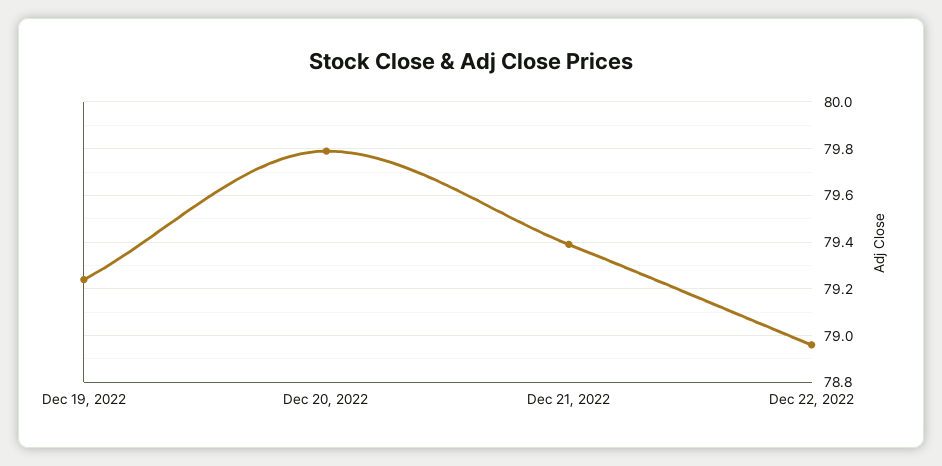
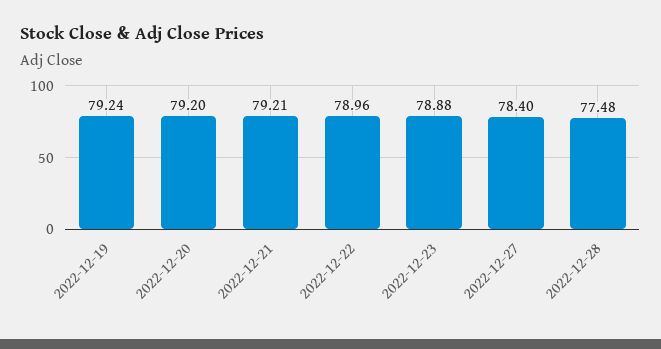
Dec 20, 2022: 79.8 -> 79.2
Dec 21, 2022: 79.4 -> 79.21
2022-12-23: none -> 78.88
2022-12-27: none -> 78.4
2022-12-28: none -> 77.48

